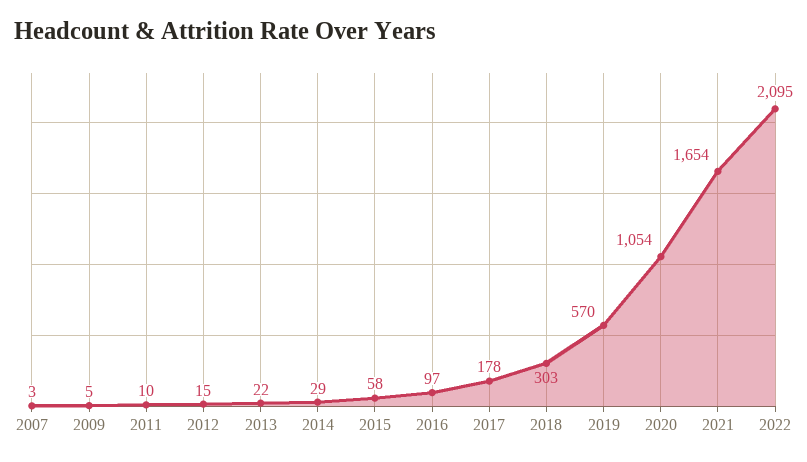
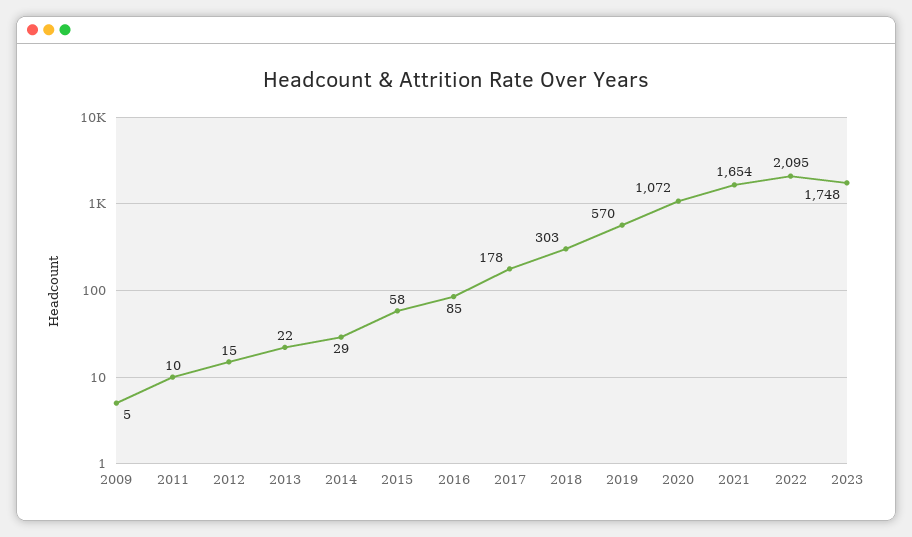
2007: 3 -> none
2016: 97 -> 85
2020: 1054 -> 1072
2023: none -> 1748

